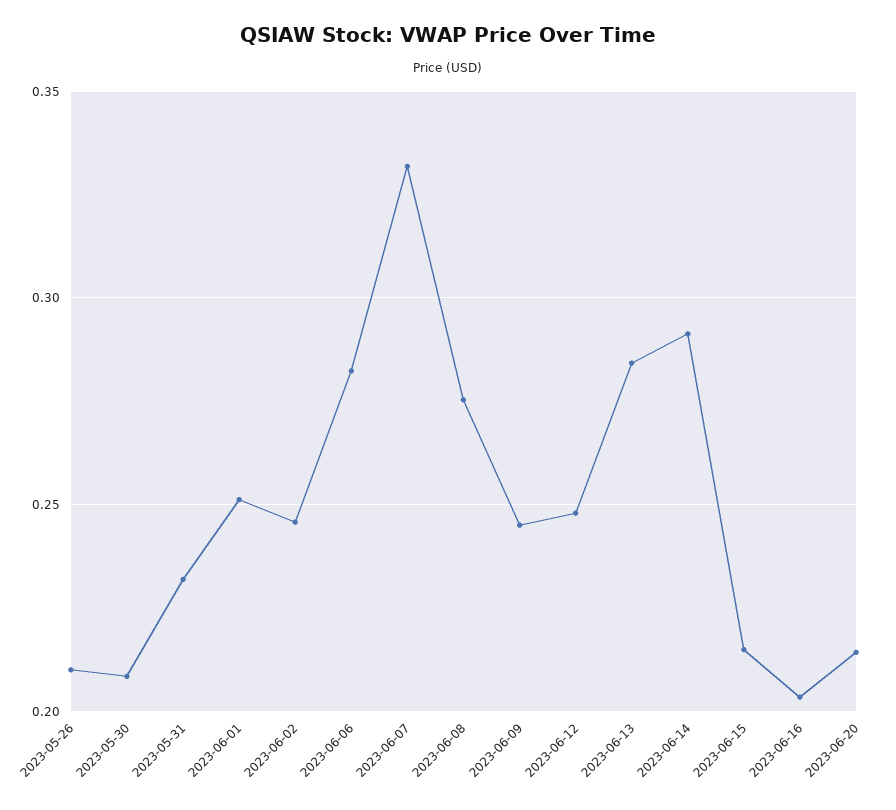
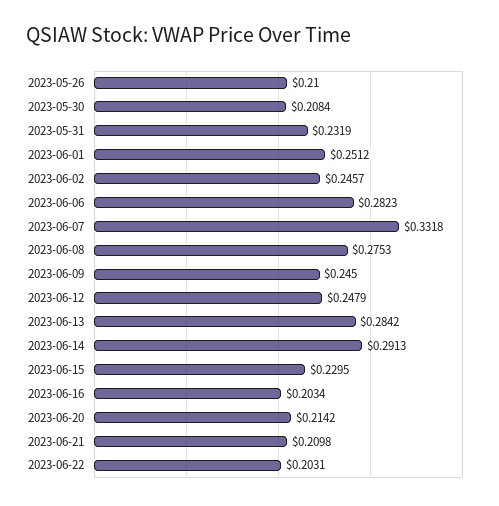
2023-06-15: 0.215 -> 0.2295
2023-06-21: none -> 0.2098
2023-06-22: none -> 0.2031

